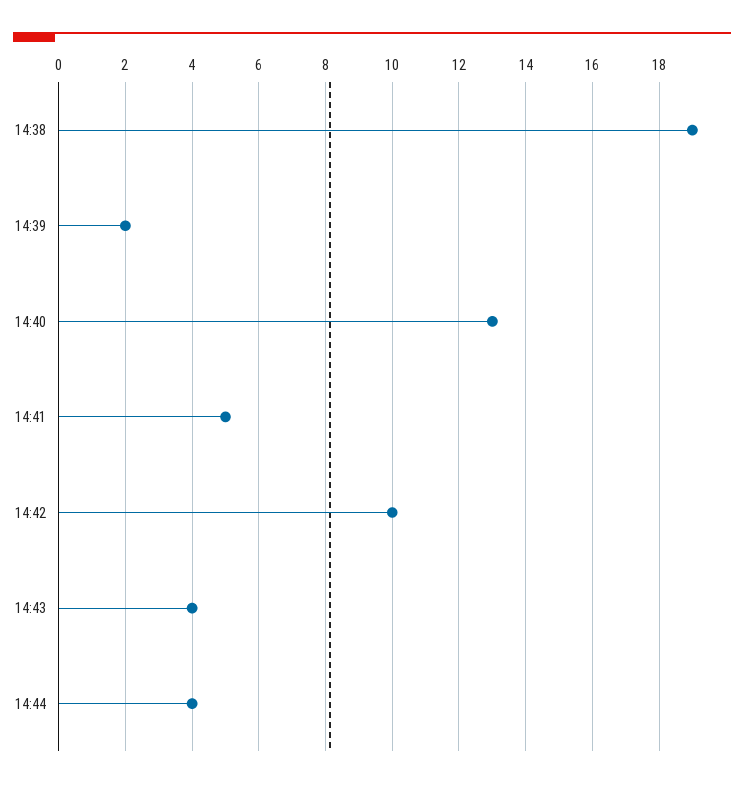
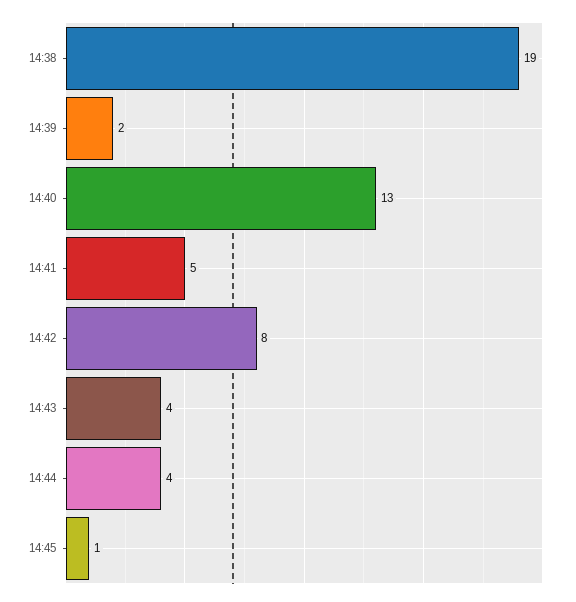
14:42: 10 -> 8
14:45: none -> 1

